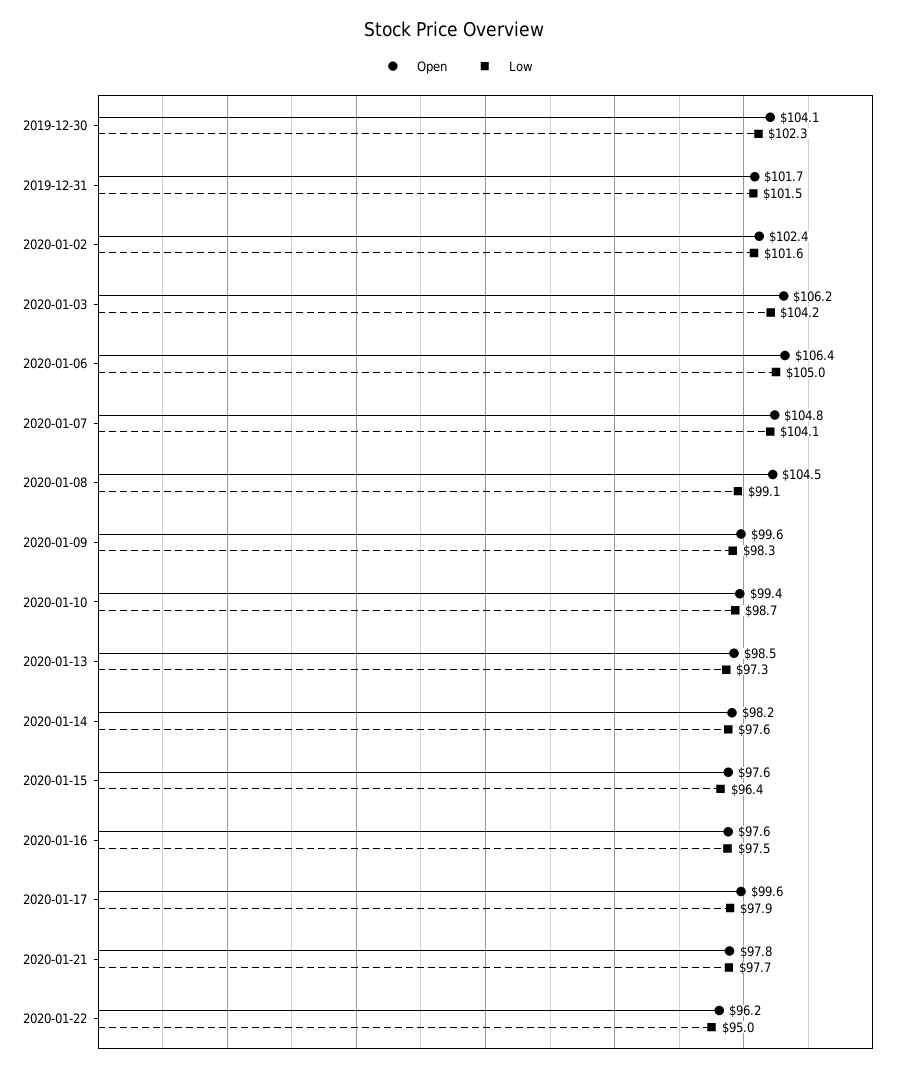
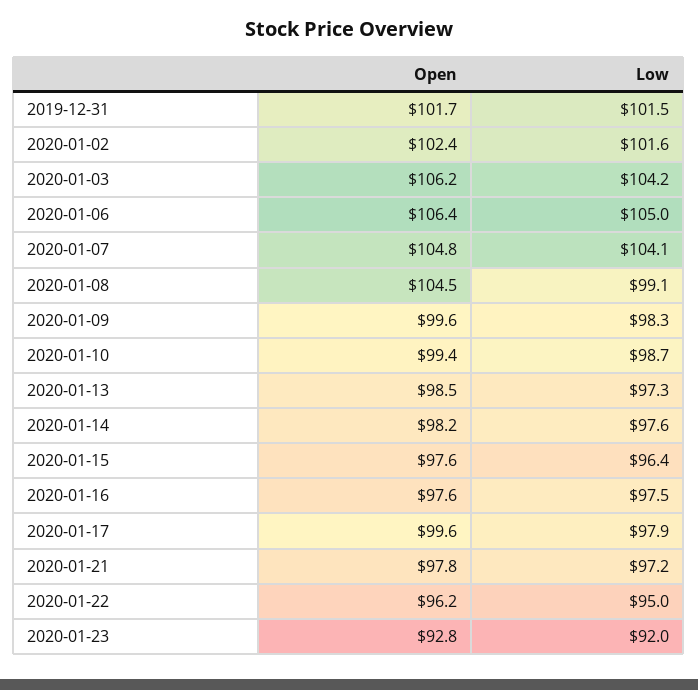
Open, 2019-12-30: 104.1 -> none
Low, 2019-12-30: 102.3 -> none
Low, 2020-01-21: 97.7 -> 97.2
Open, 2020-01-23: none -> 92.8
Low, 2020-01-23: none -> 92

